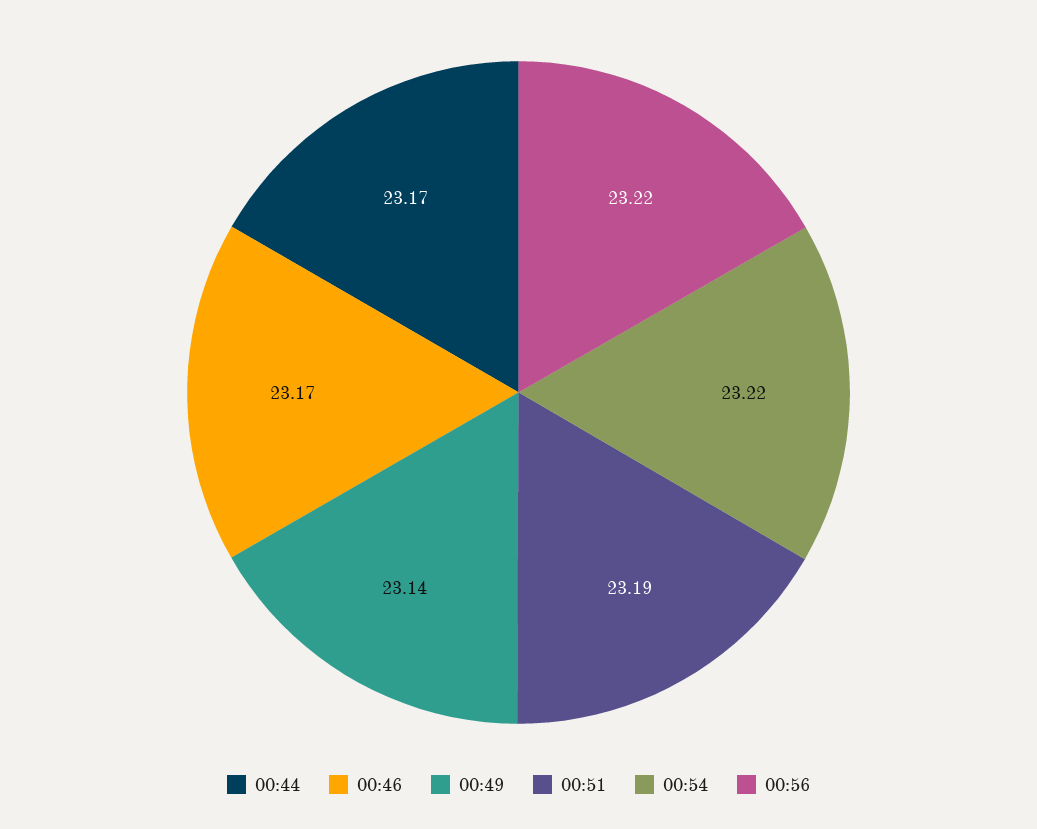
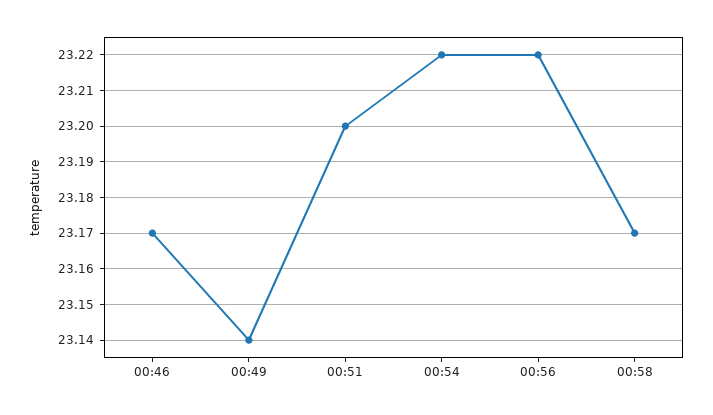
00:44: 23.17 -> none
00:51: 23.19 -> 23.2
00:58: none -> 23.17

